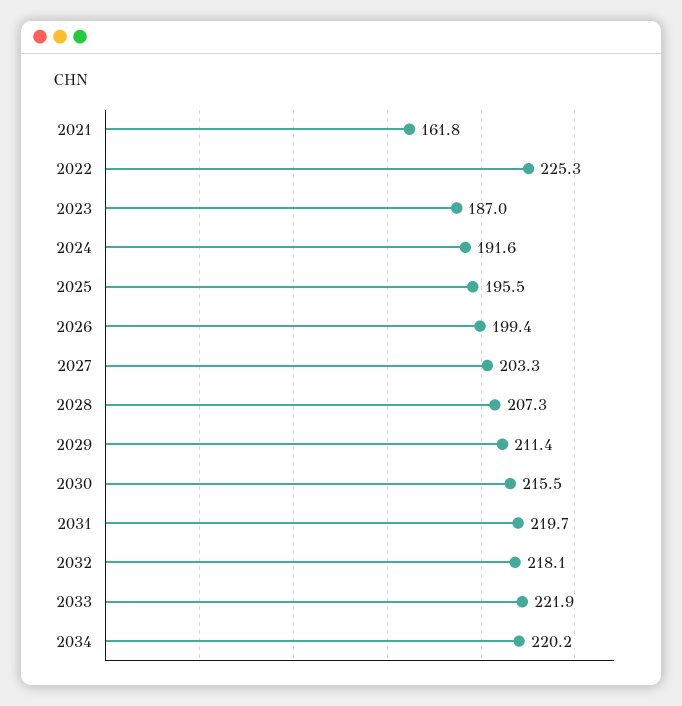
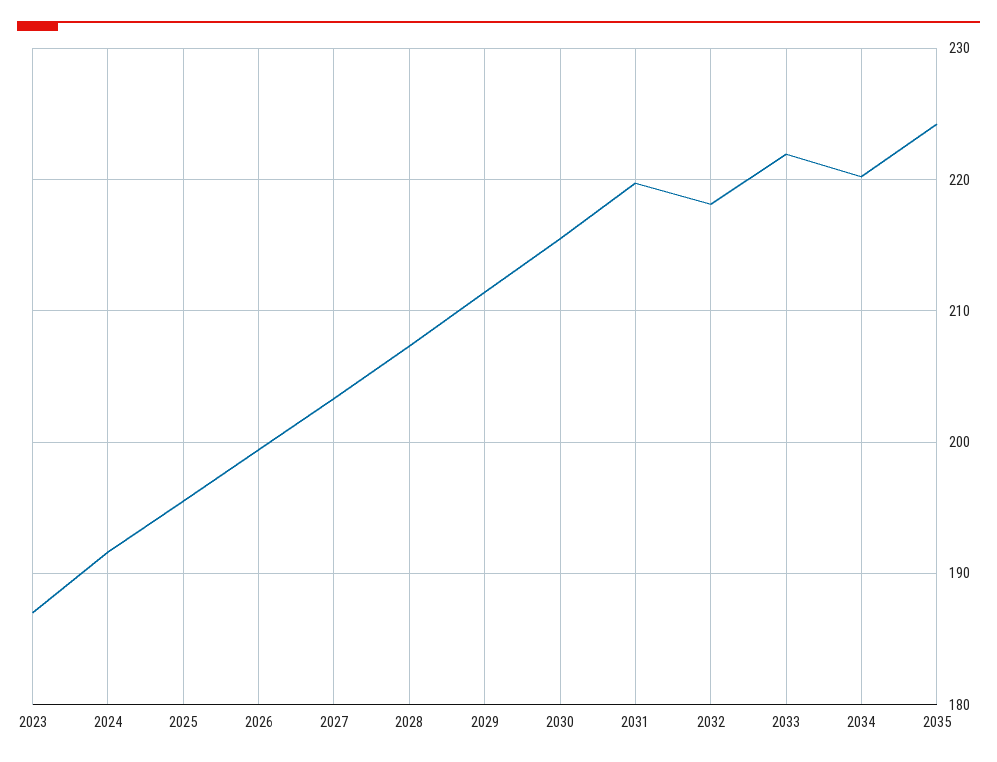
2021: 161.8 -> none
2022: 225.3 -> none
2035: none -> 224

